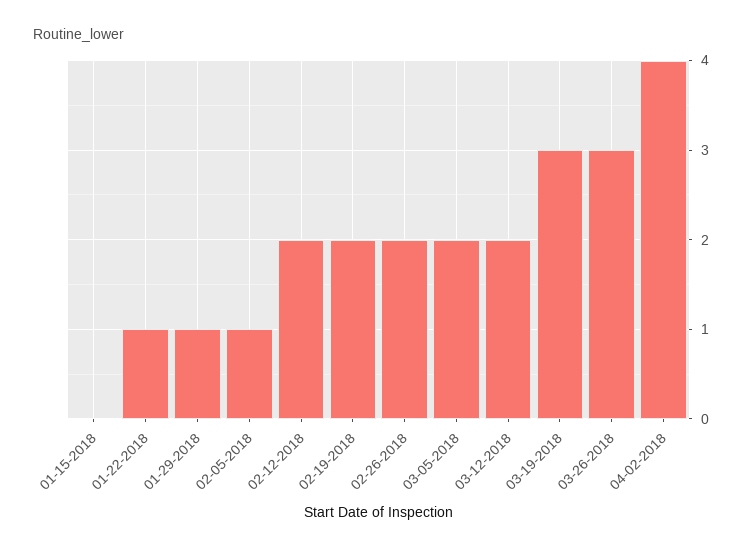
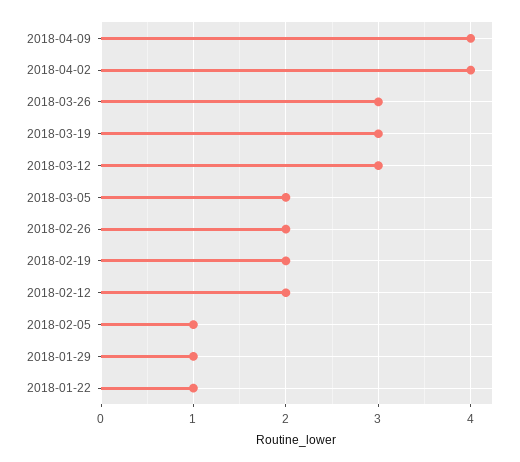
01-15-2018: 0 -> none
03-12-2018: 2 -> 3
2018-04-09: none -> 4

